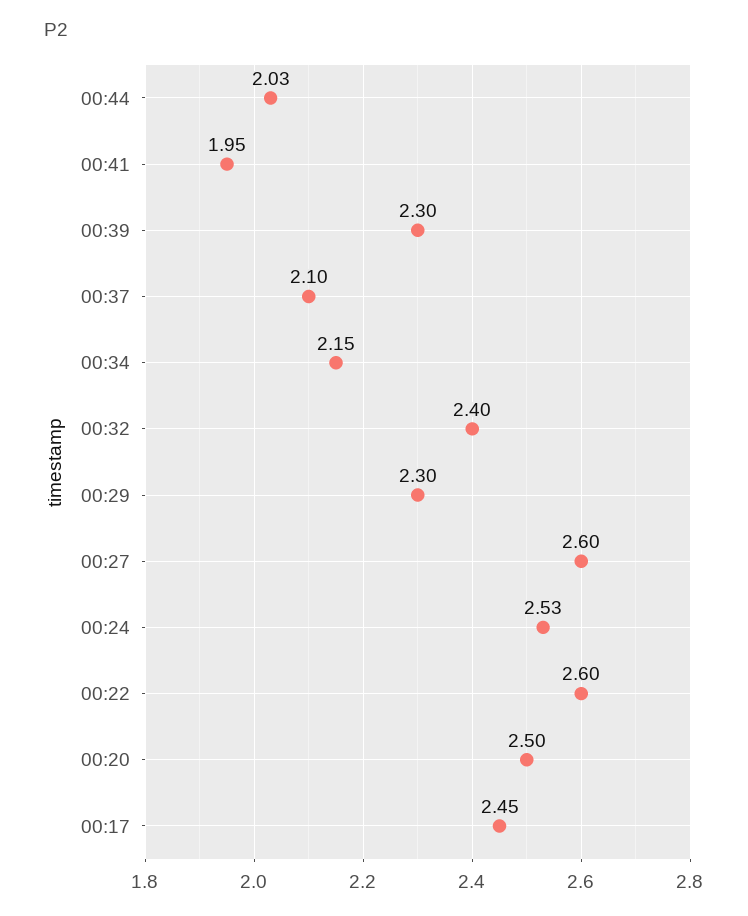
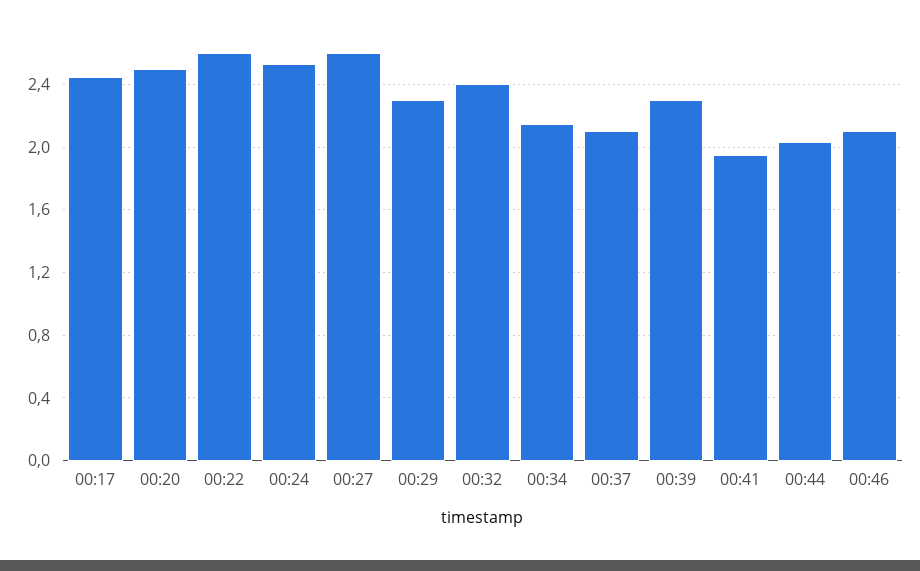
00:46: none -> 2.1

